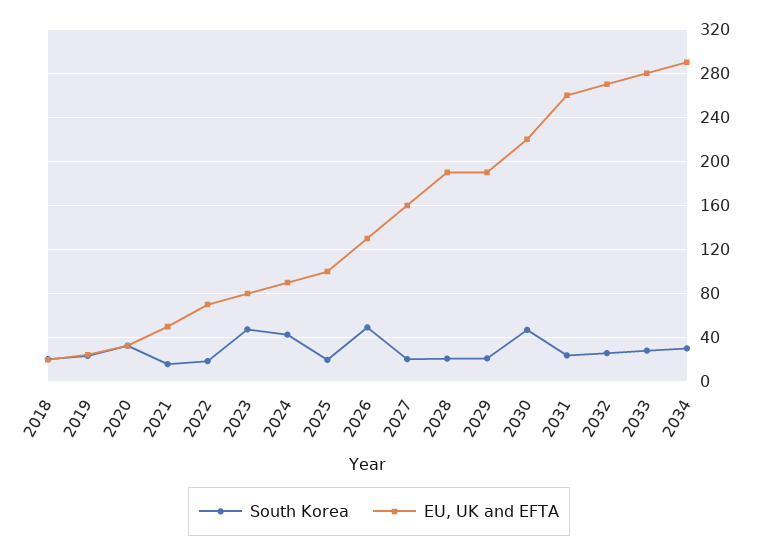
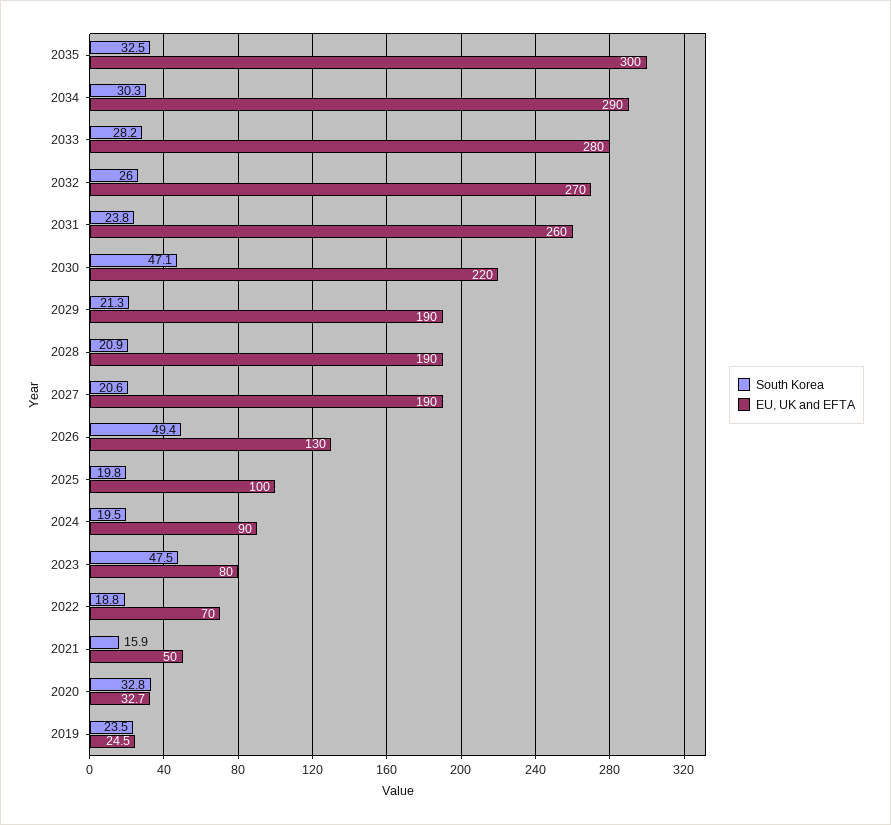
South Korea, 2018: 20 -> none
EU, UK and EFTA, 2018: 20 -> none
South Korea, 2024: 40 -> 19.5
EU, UK and EFTA, 2027: 160 -> 190
South Korea, 2035: none -> 32.5
EU, UK and EFTA, 2035: none -> 300

